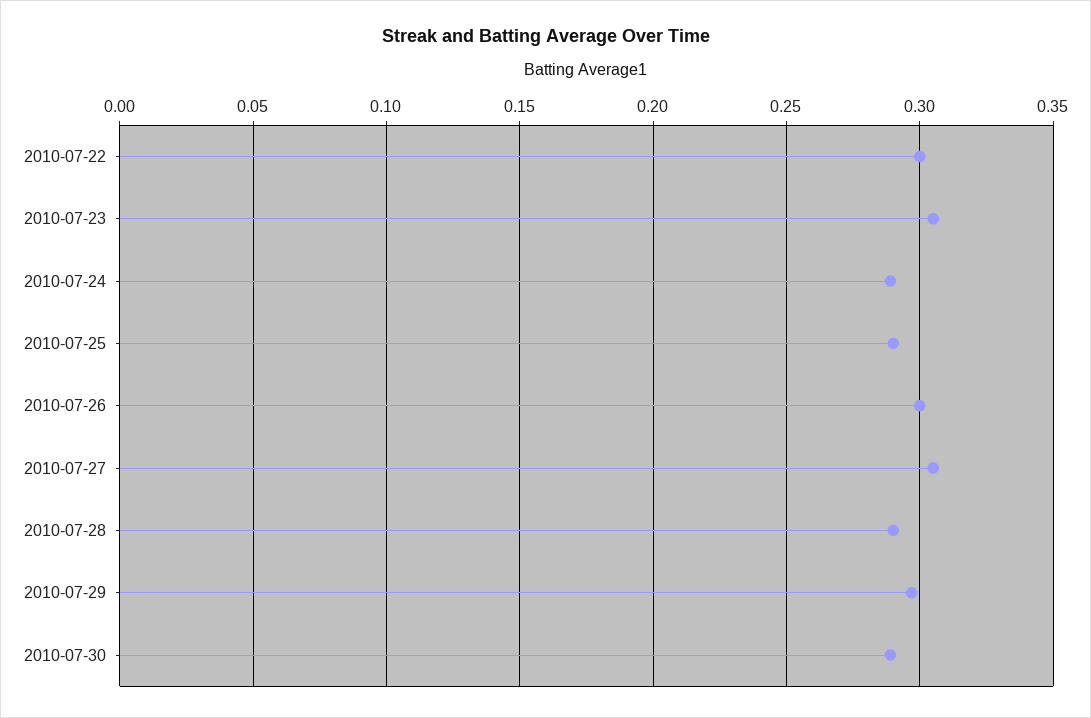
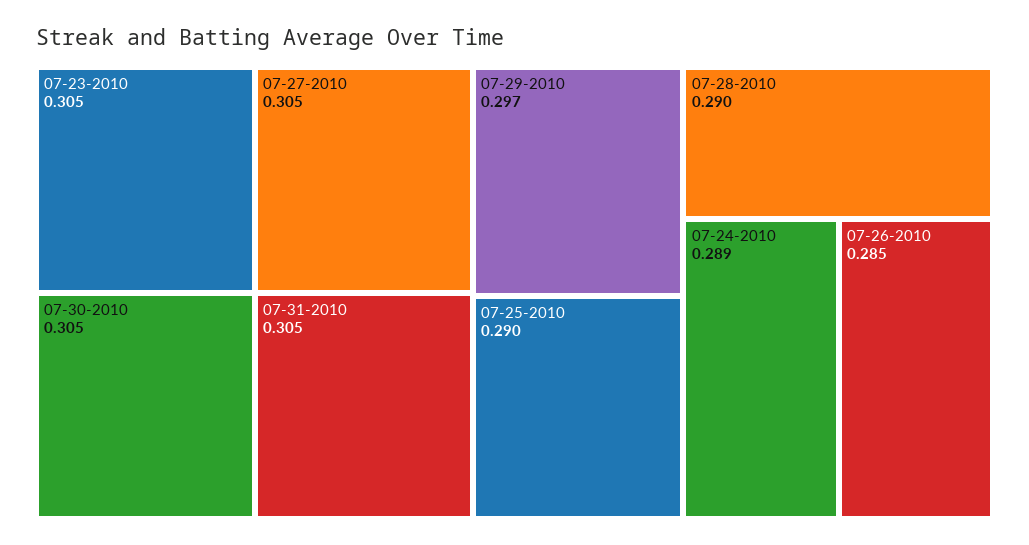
2010-07-22: 0.3 -> none
2010-07-26: 0.3 -> 0.285
2010-07-30: 0.29 -> 0.305
07-31-2010: none -> 0.305

